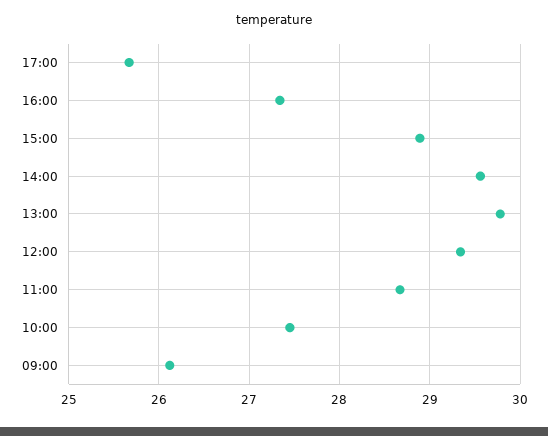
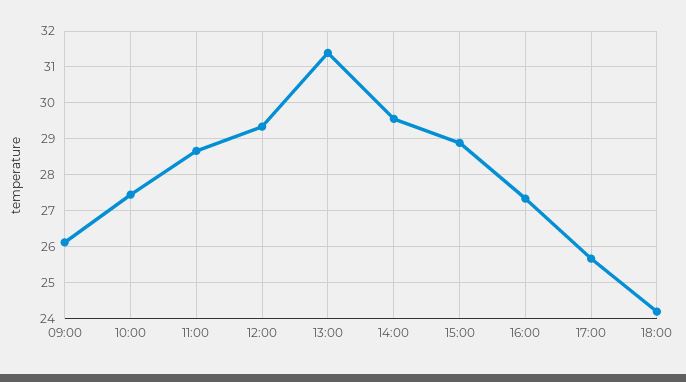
13:00: 29.8 -> 31.4
18:00: none -> 24.2

